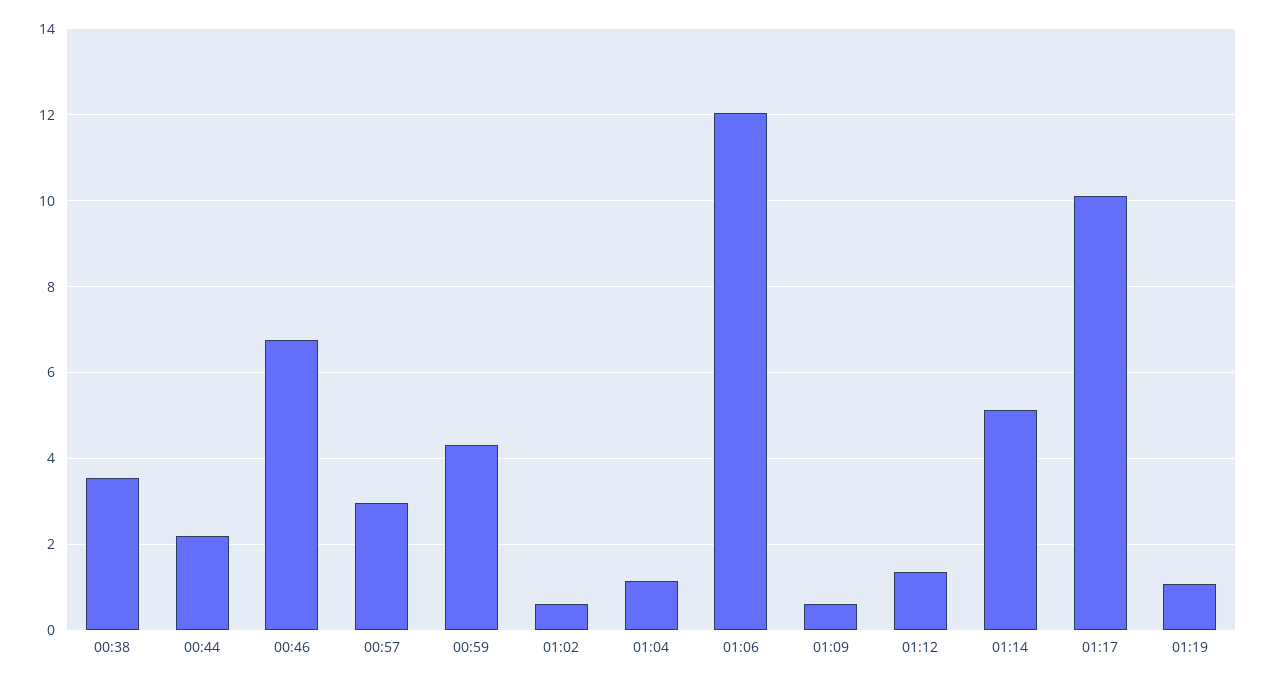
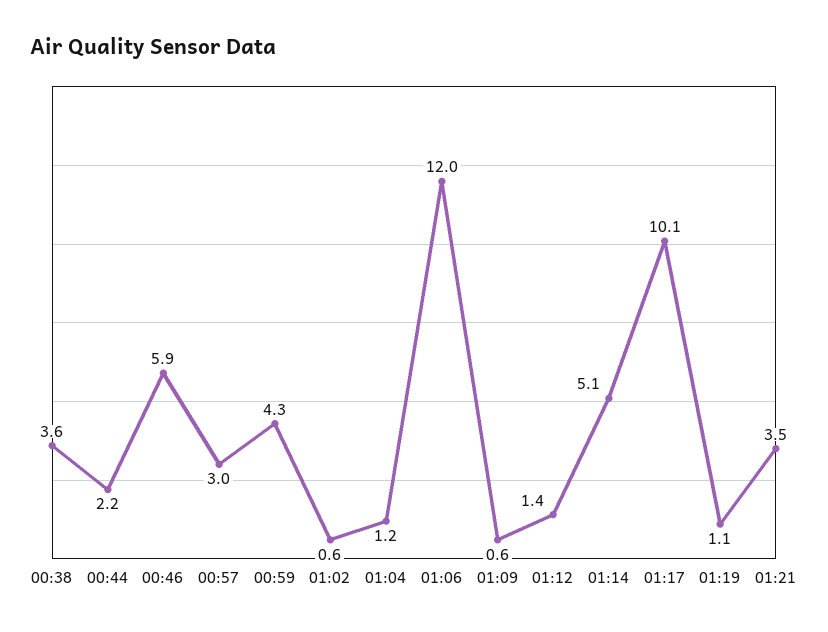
00:46: 6.8 -> 5.9
01:21: none -> 3.5

